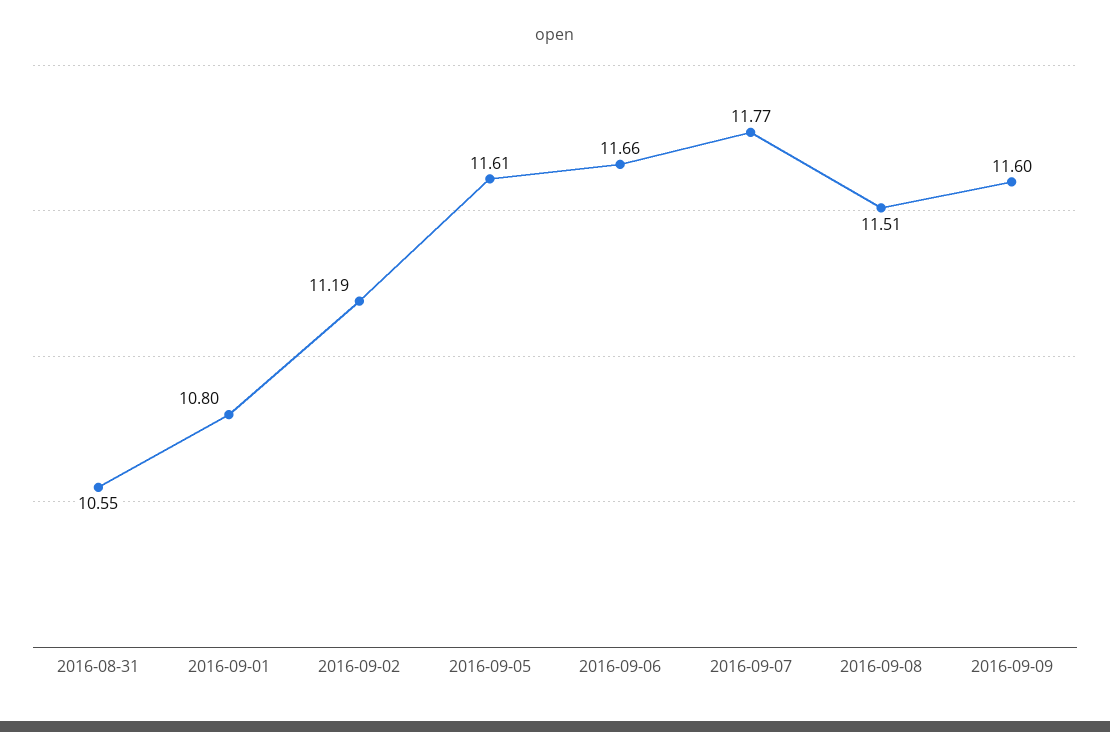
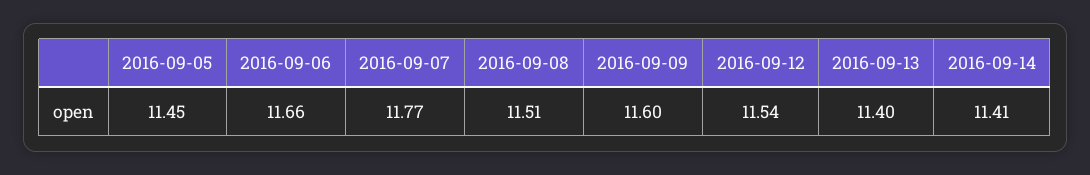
2016-08-31: 10.55 -> none
2016-09-01: 10.8 -> none
2016-09-02: 11.19 -> none
2016-09-05: 11.61 -> 11.45
2016-09-12: none -> 11.54
2016-09-13: none -> 11.4
2016-09-14: none -> 11.41

